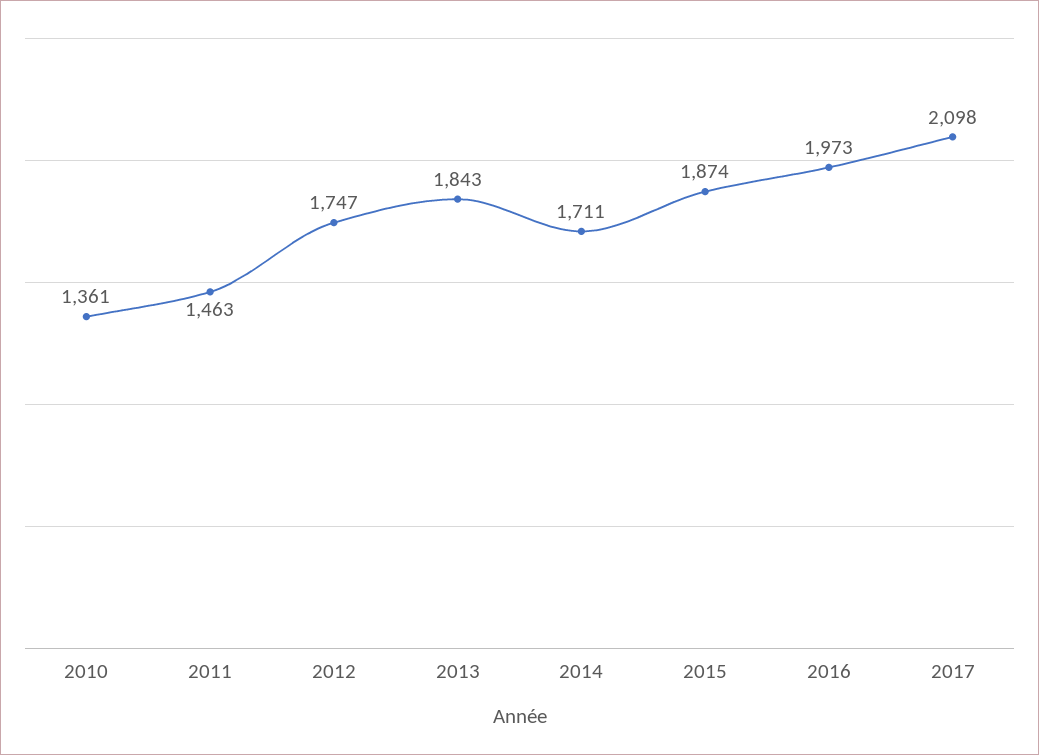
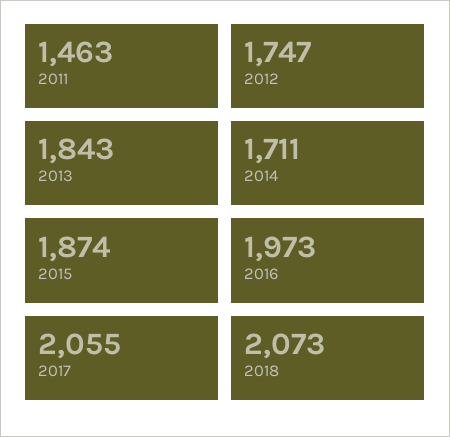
2010: 1361 -> none
2017: 2098 -> 2055
2018: none -> 2073

